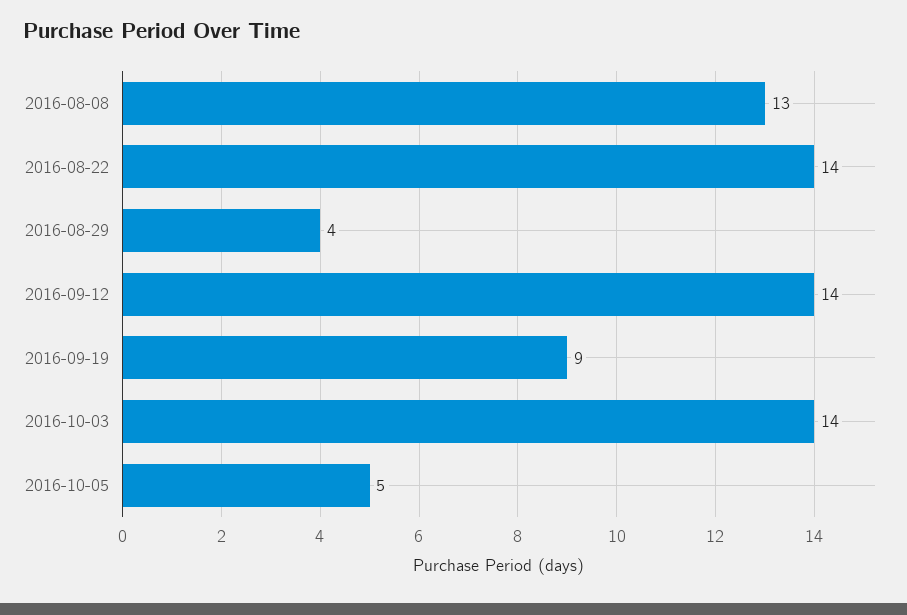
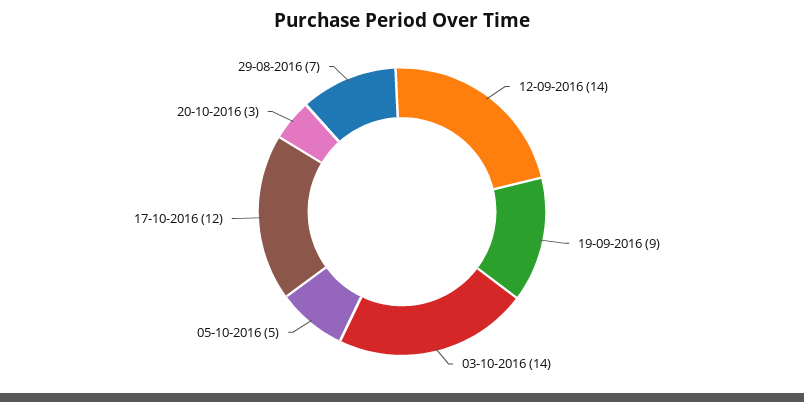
2016-08-08: 13 -> none
2016-08-22: 14 -> none
2016-08-29: 4 -> 7
17-10-2016: none -> 12
20-10-2016: none -> 3

